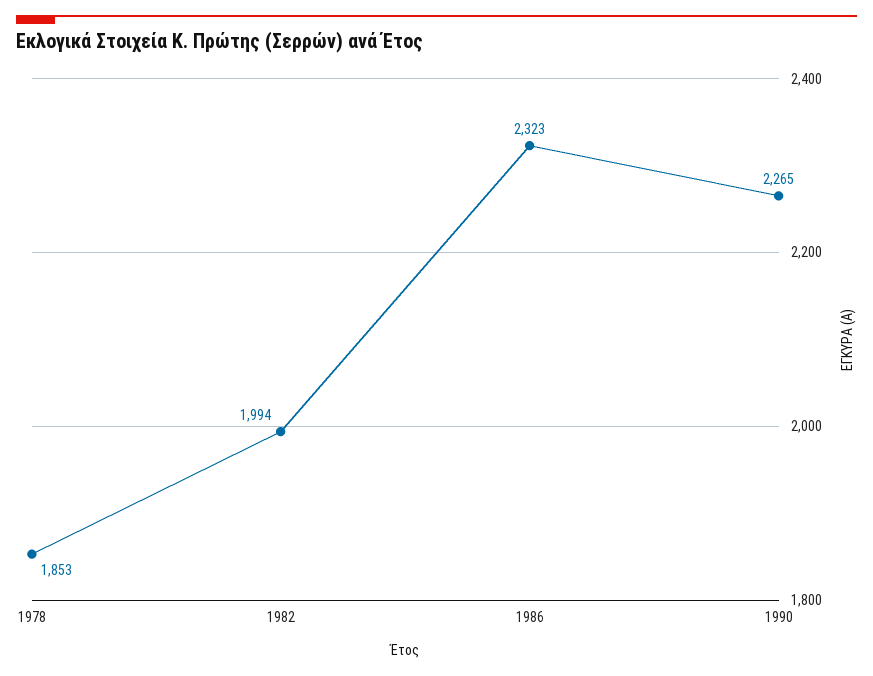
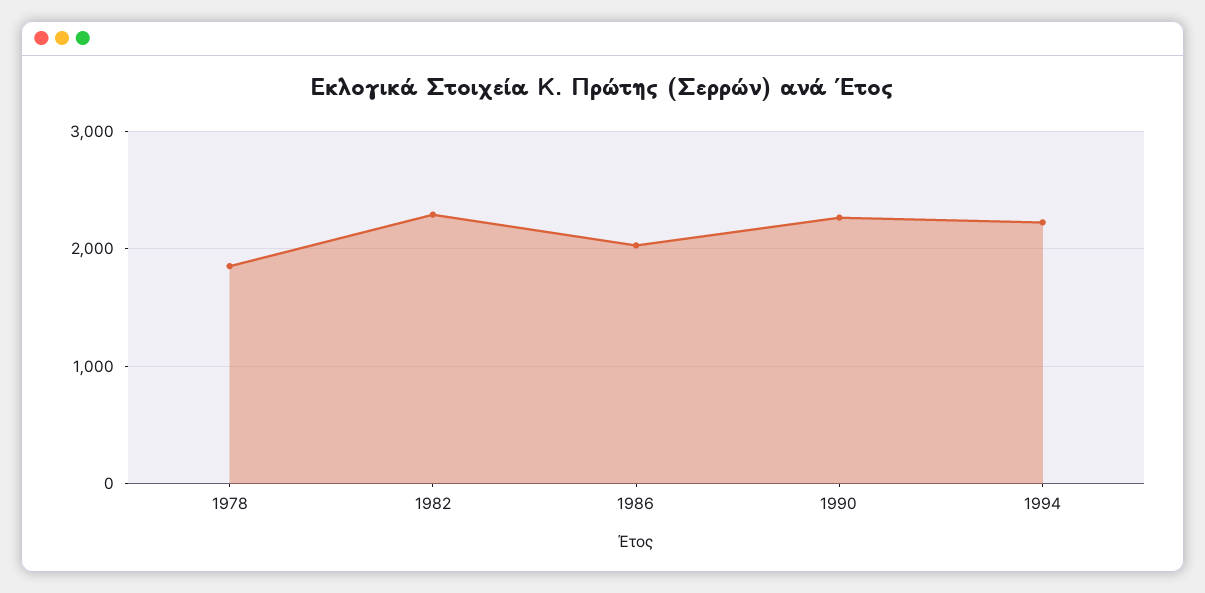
1982: 1994 -> 2300
1986: 2323 -> 2000
1994: none -> 2200

